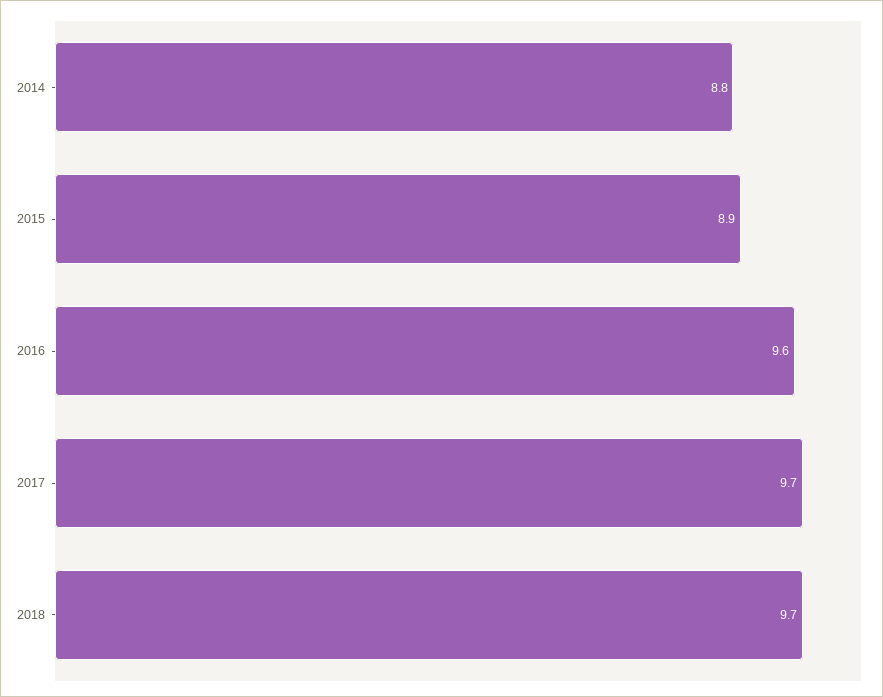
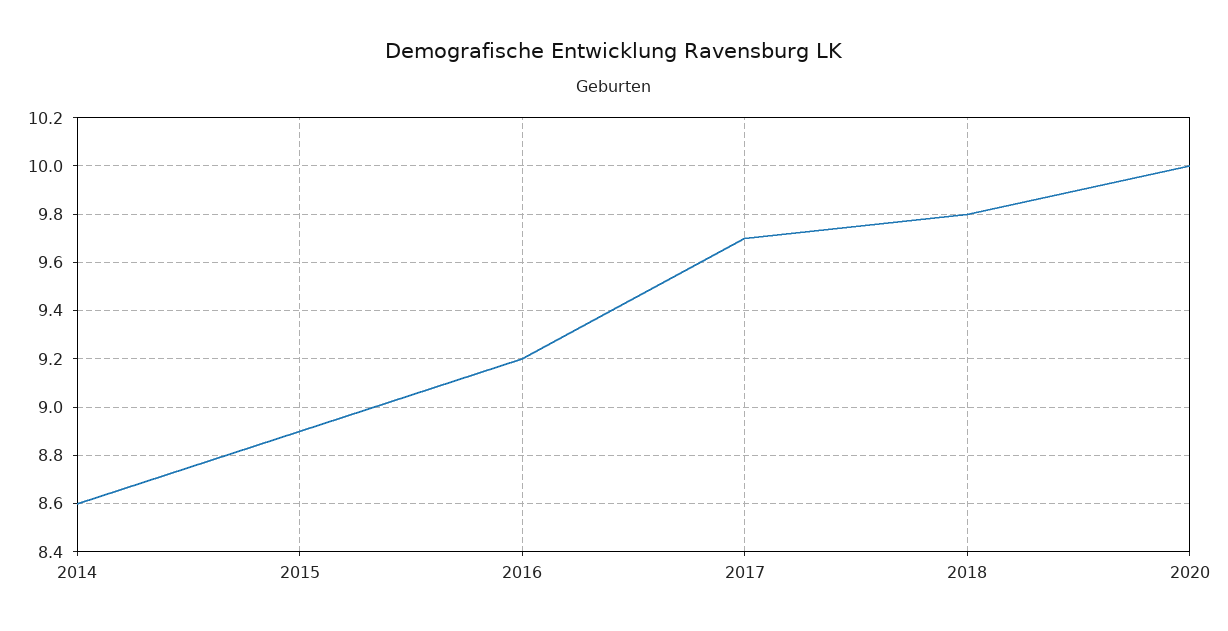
2014: 8.8 -> 8.6
2016: 9.6 -> 9.2
2018: 9.7 -> 9.8
2020: none -> 10

